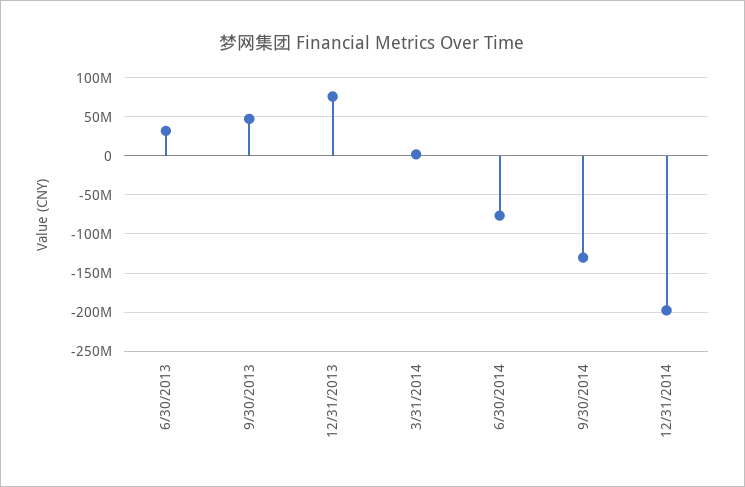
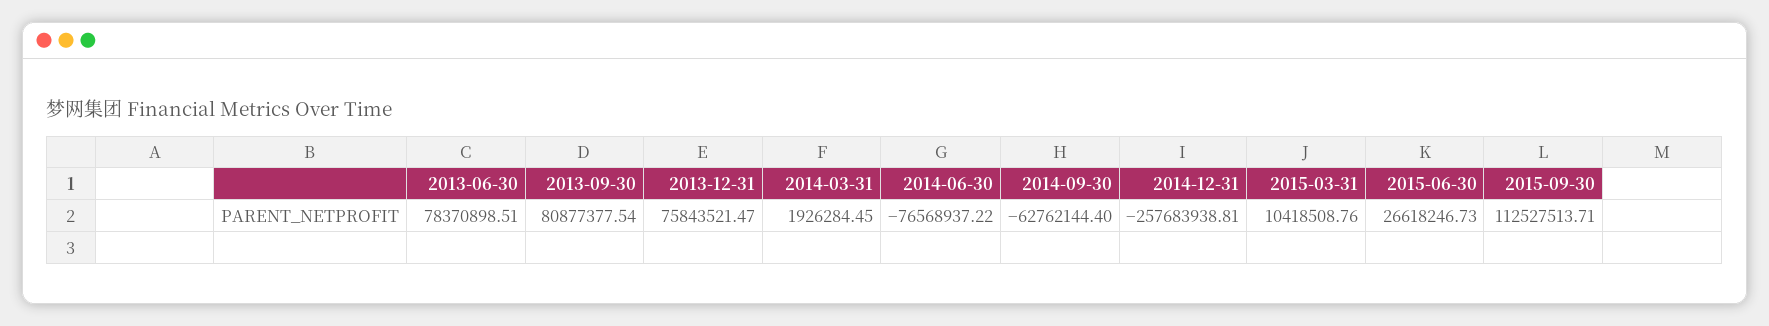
6/30/2013: 30000000 -> 78370898.51
9/30/2013: 50000000 -> 80877377.54
9/30/2014: -130000000 -> -62762144.4
12/31/2014: -200000000 -> -257683938.81
2015-03-31: none -> 10418508.76
2015-06-30: none -> 26618246.73
2015-09-30: none -> 112527513.71

